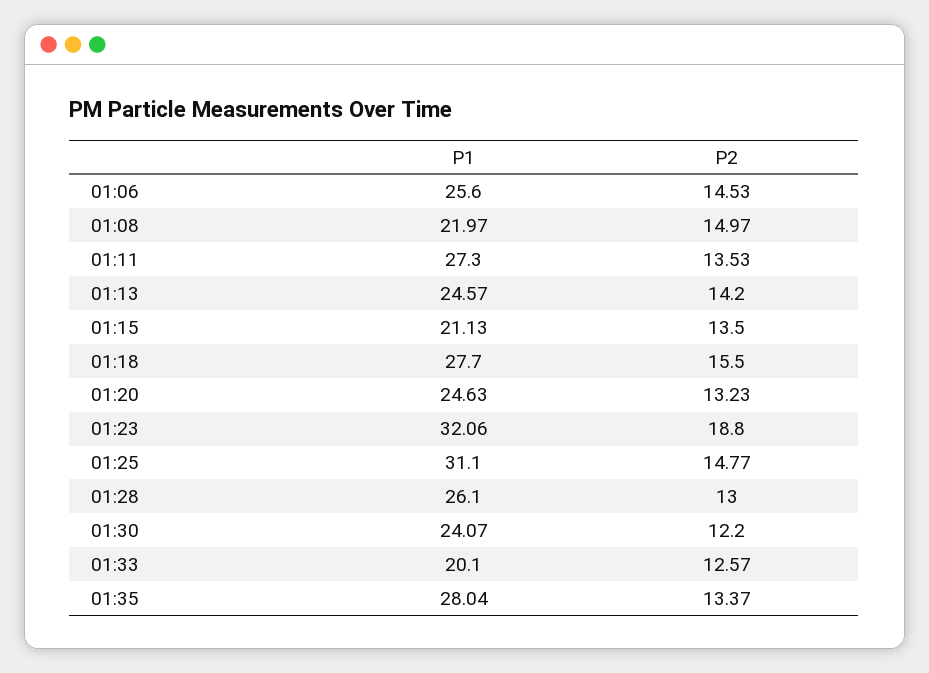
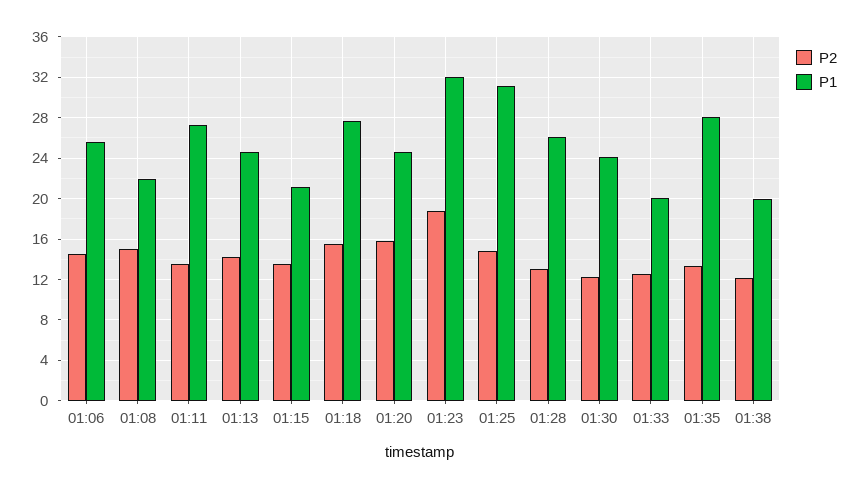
P2, 01:20: 13.23 -> 16
P2, 01:38: none -> 12
P1, 01:38: none -> 20

